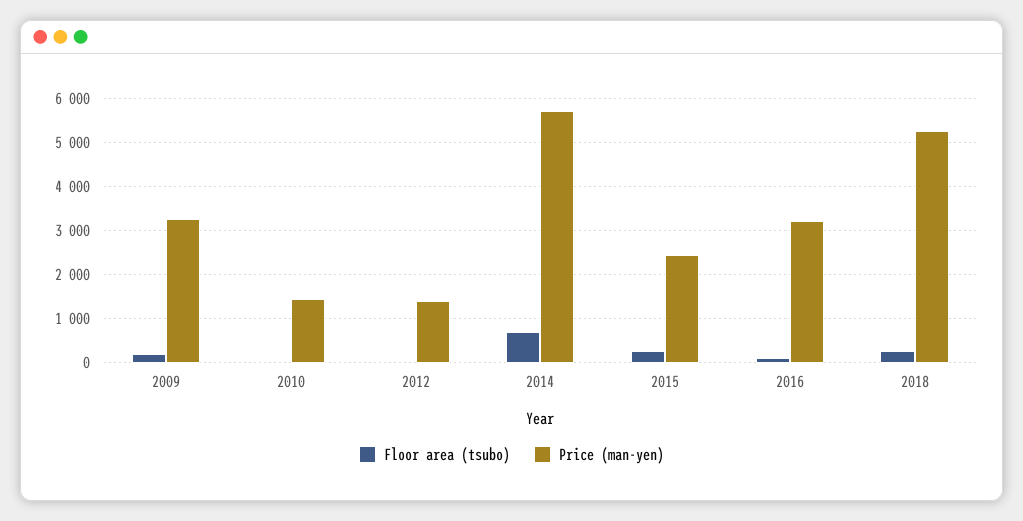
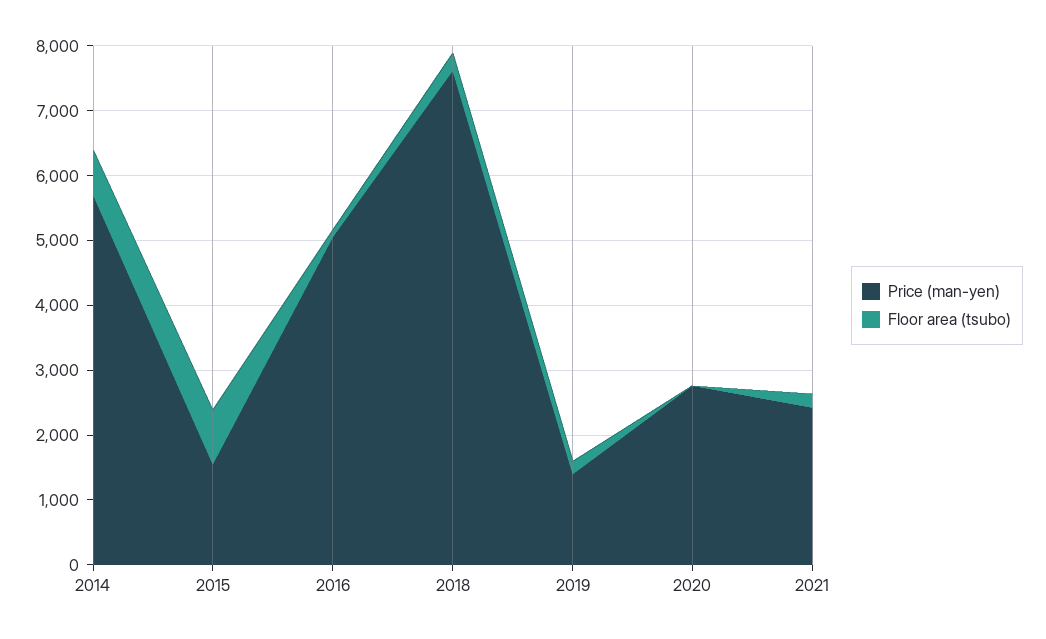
Floor area (tsubo), 2009: 200 -> none
Price (man-yen), 2009: 3200 -> none
Floor area (tsubo), 2010: 0 -> none
Price (man-yen), 2010: 1400 -> none
Floor area (tsubo), 2012: 0 -> none
Price (man-yen), 2012: 1400 -> none
Floor area (tsubo), 2015: 200 -> 800
Price (man-yen), 2015: 2400 -> 1600
Price (man-yen), 2016: 3200 -> 5000
Price (man-yen), 2018: 5200 -> 7600
Price (man-yen), 2019: none -> 1400
Floor area (tsubo), 2019: none -> 200
Price (man-yen), 2020: none -> 2800
Floor area (tsubo), 2020: none -> 0
Price (man-yen), 2021: none -> 2400
Floor area (tsubo), 2021: none -> 200

